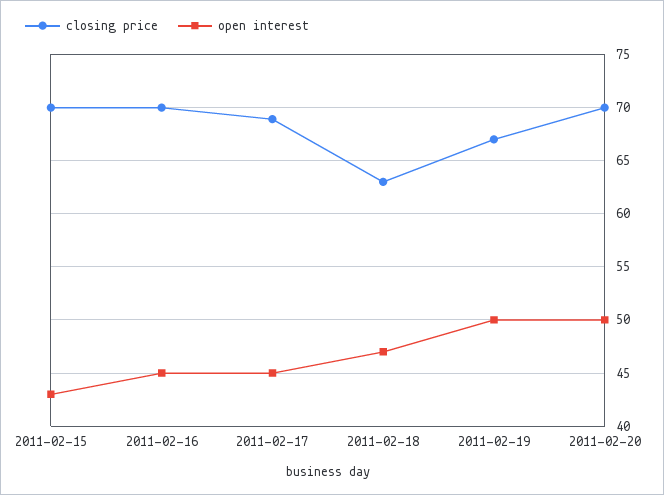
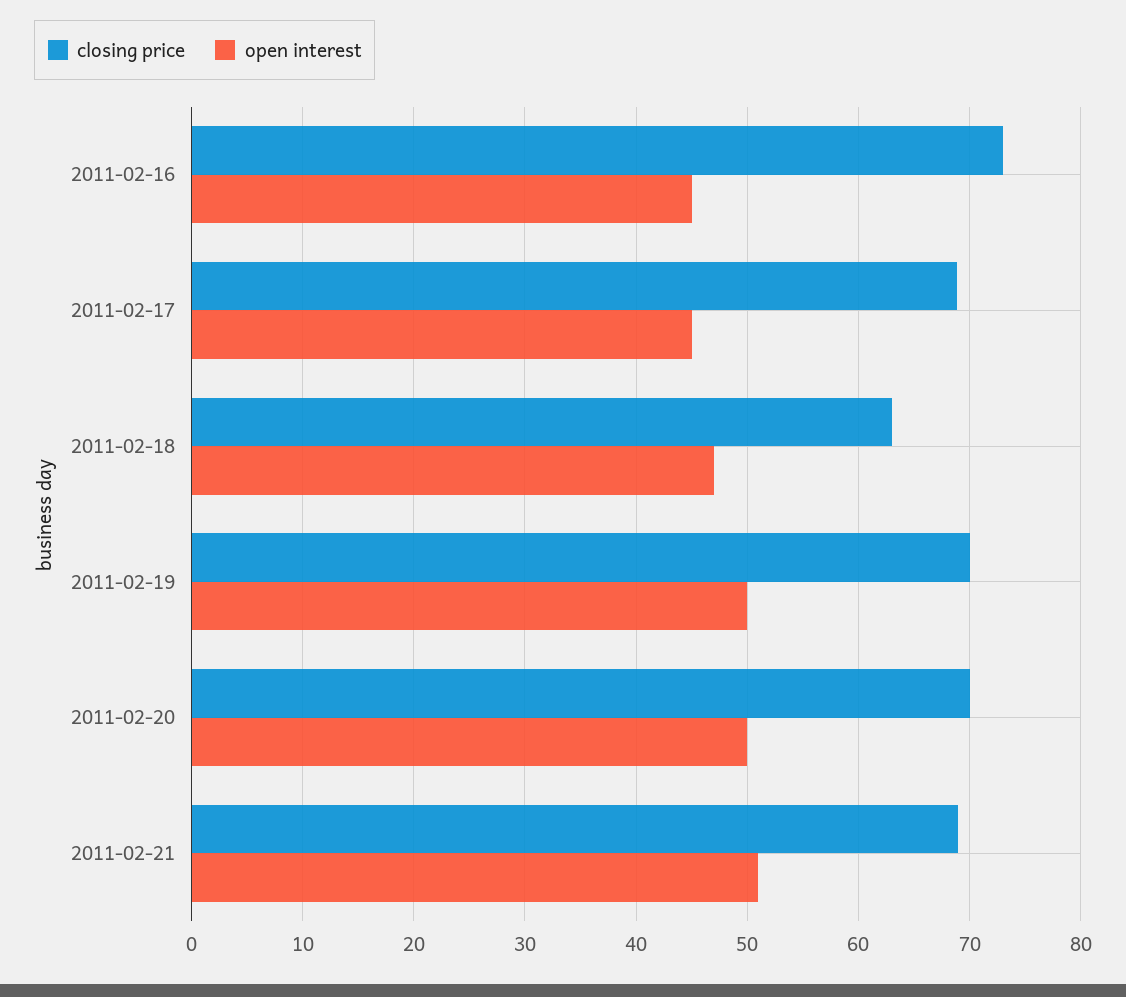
closing price, 2011-02-15: 70 -> none
open interest, 2011-02-15: 43 -> none
closing price, 2011-02-16: 70 -> 73
closing price, 2011-02-19: 67 -> 70
closing price, 2011-02-21: none -> 69
open interest, 2011-02-21: none -> 51

